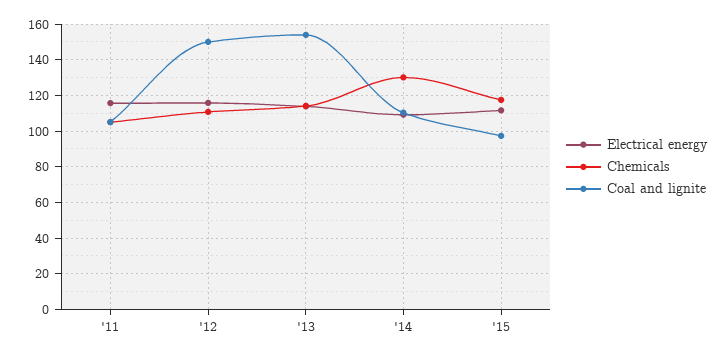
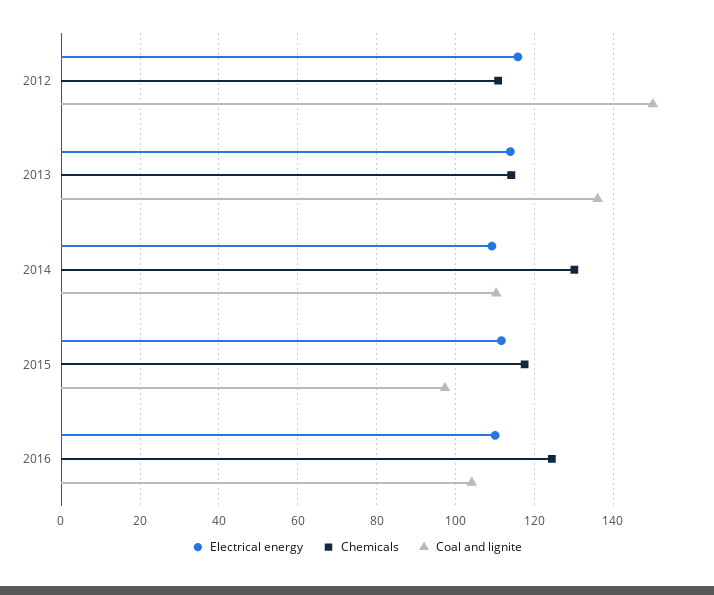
Electrical energy, '11: 115 -> none
Chemicals, '11: 105 -> none
Coal and lignite, '11: 105 -> none
Coal and lignite, '13: 155 -> 136
Electrical energy, 2016: none -> 110
Chemicals, 2016: none -> 124
Coal and lignite, 2016: none -> 104

